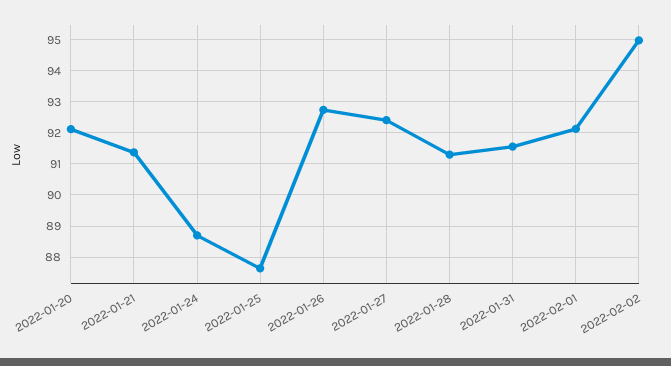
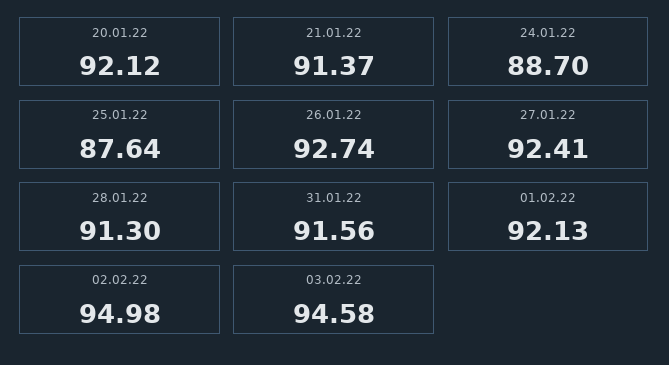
03.02.22: none -> 94.58

